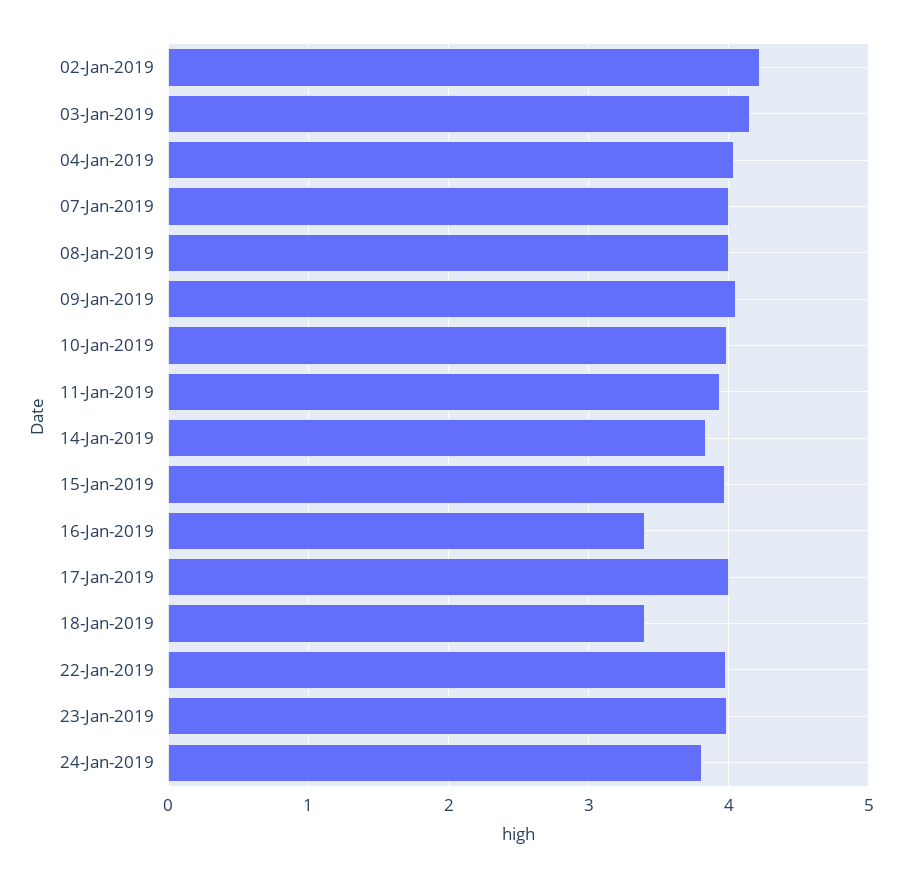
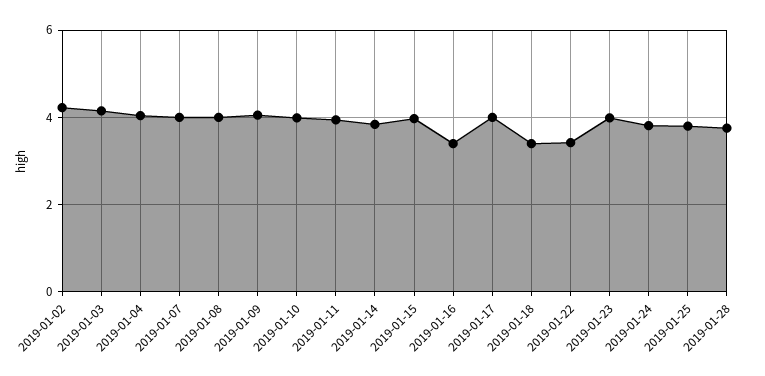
22-Jan-2019: 4 -> 3.4
2019-01-25: none -> 3.8
2019-01-28: none -> 3.8

